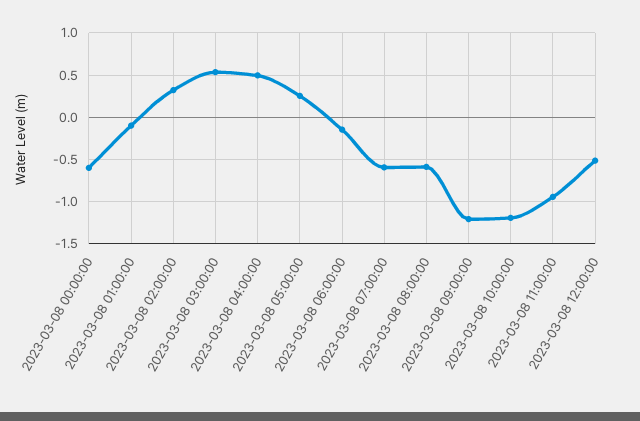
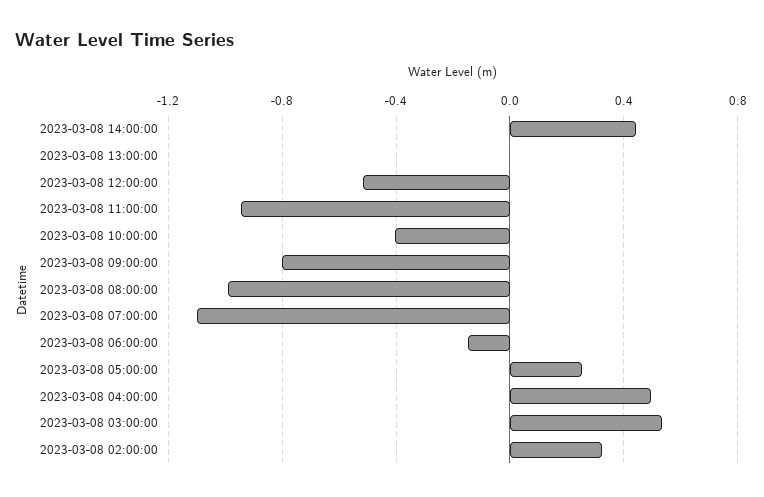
2023-03-08 00:00:00: -0.6 -> none
2023-03-08 01:00:00: -0.1 -> none
2023-03-08 07:00:00: -0.6 -> -1.1
2023-03-08 08:00:00: -0.6 -> -1
2023-03-08 09:00:00: -1.2 -> -0.8
2023-03-08 10:00:00: -1.2 -> -0.4
2023-03-08 14:00:00: none -> 0.45
2023-03-08 13:00:00: none -> 0

